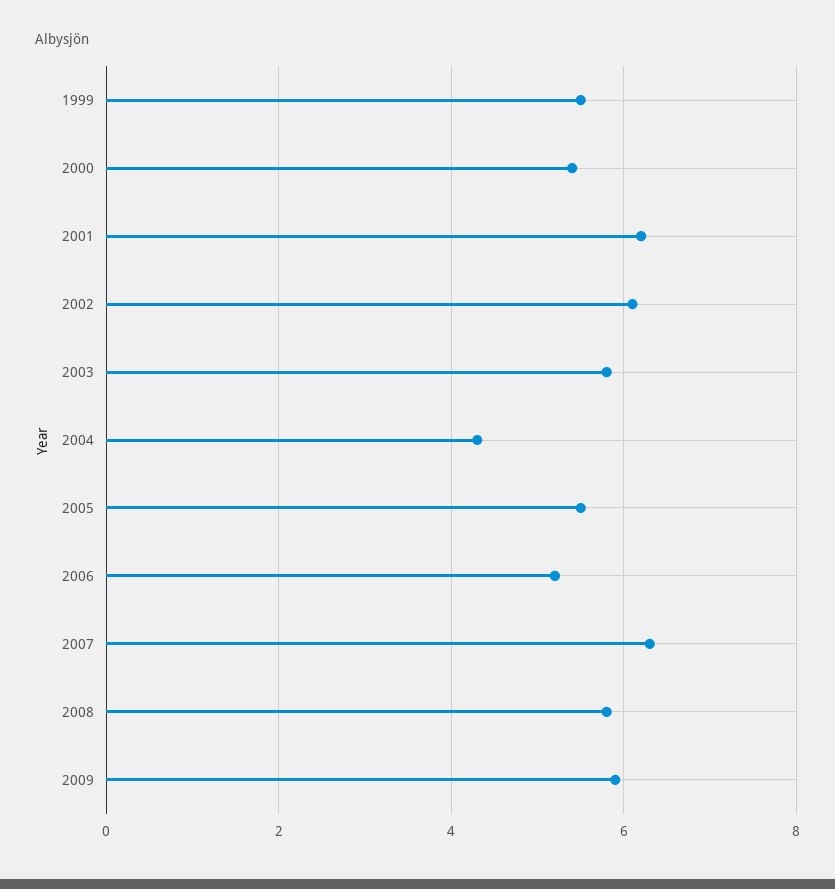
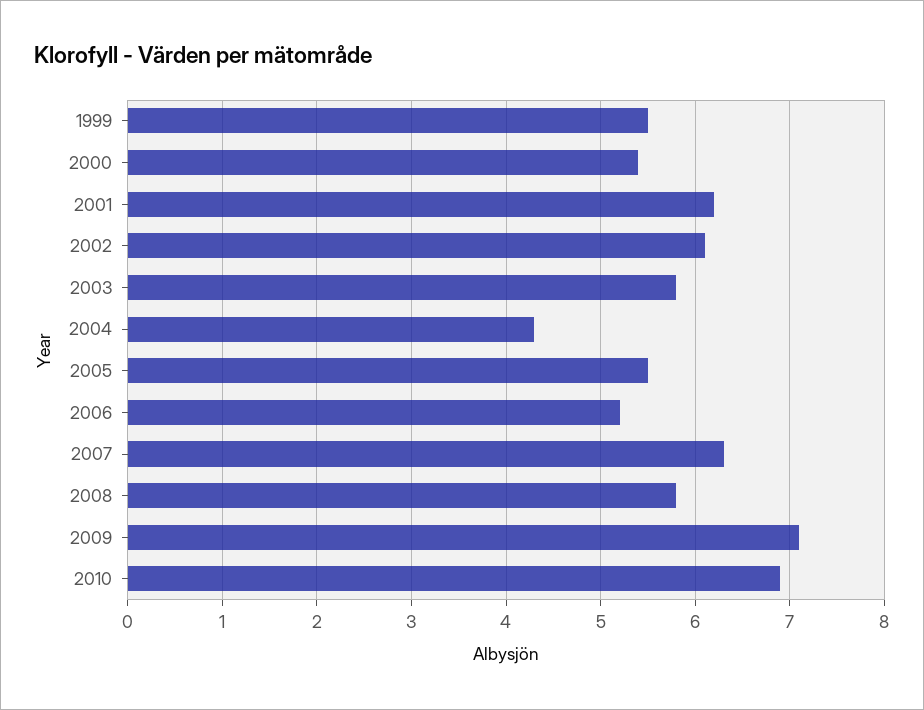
2009: 6 -> 7.1
2010: none -> 6.9

